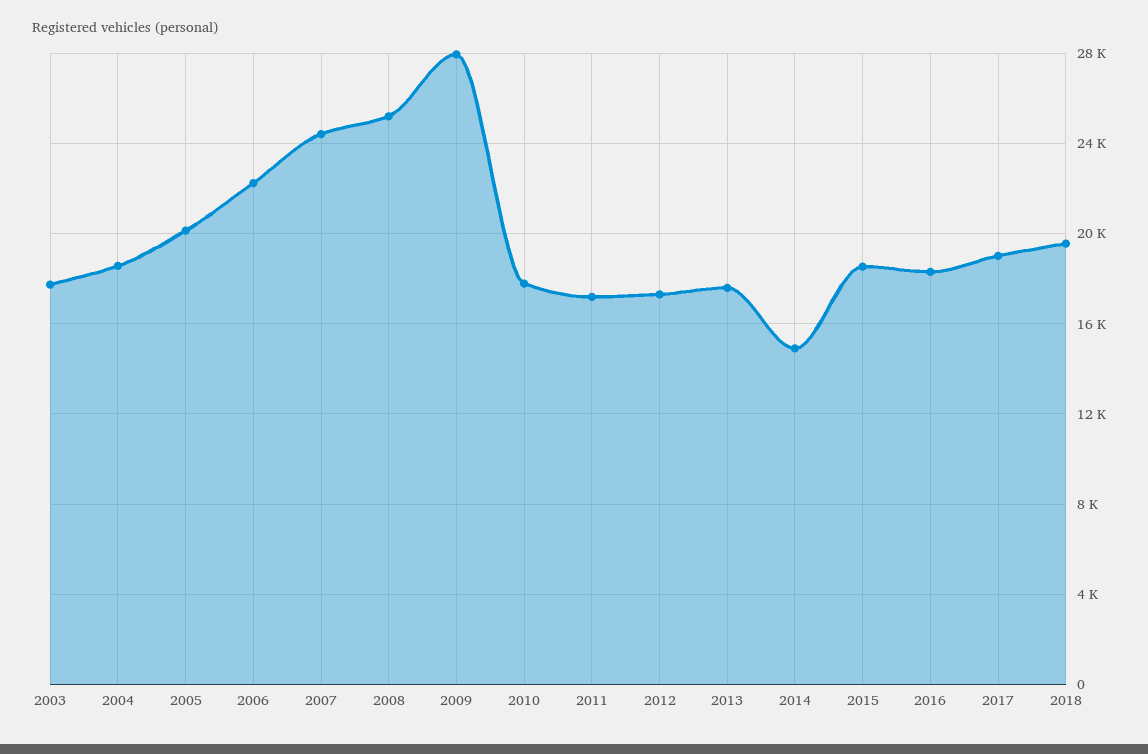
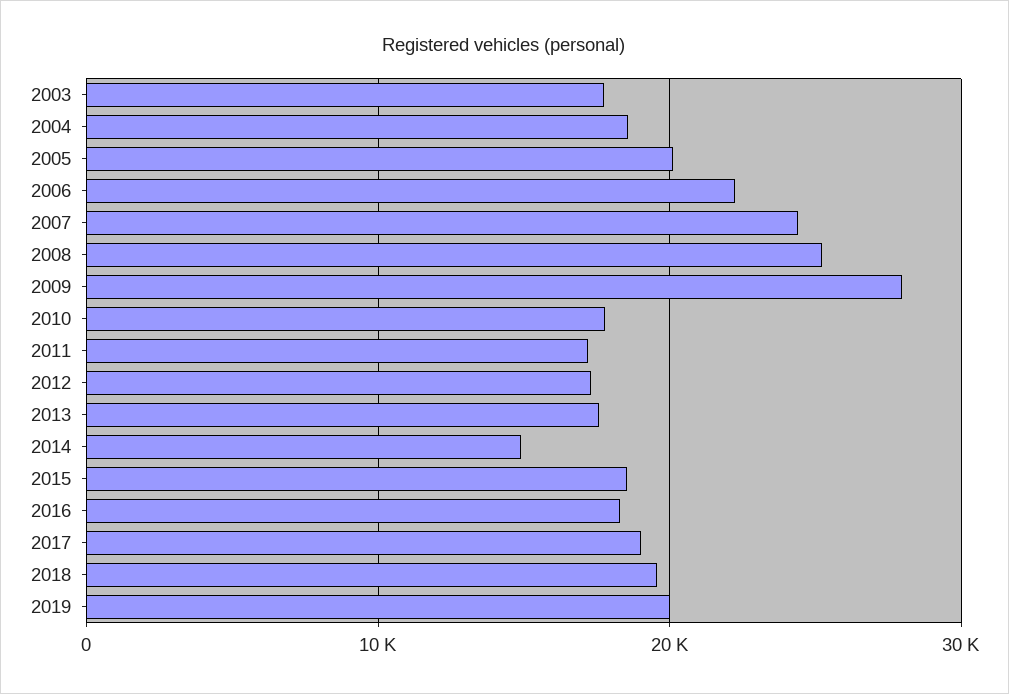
2019: none -> 20000

